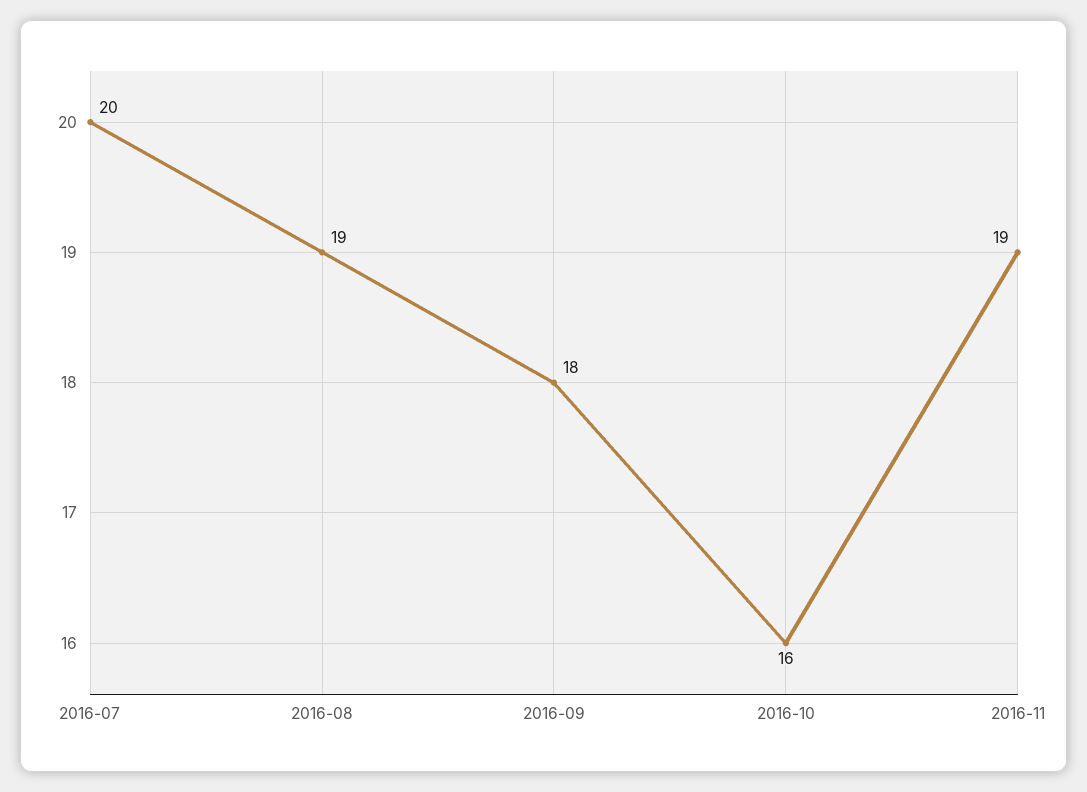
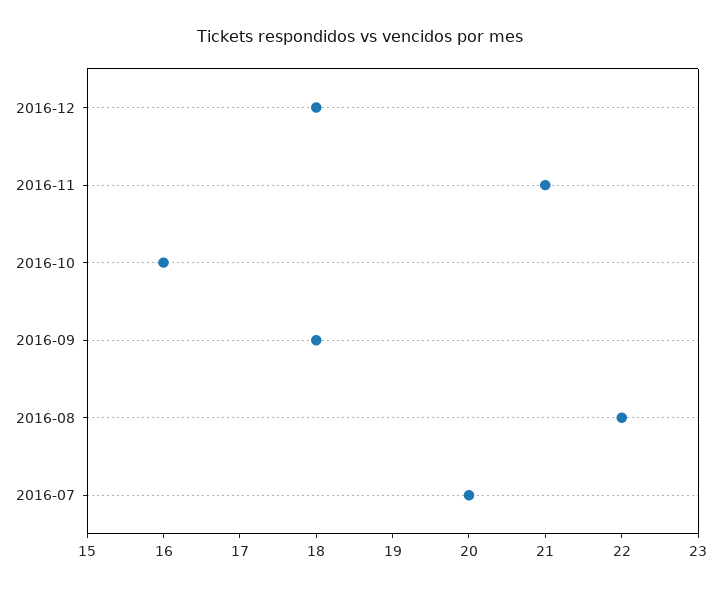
2016-08: 19 -> 22
2016-11: 19 -> 21
2016-12: none -> 18

